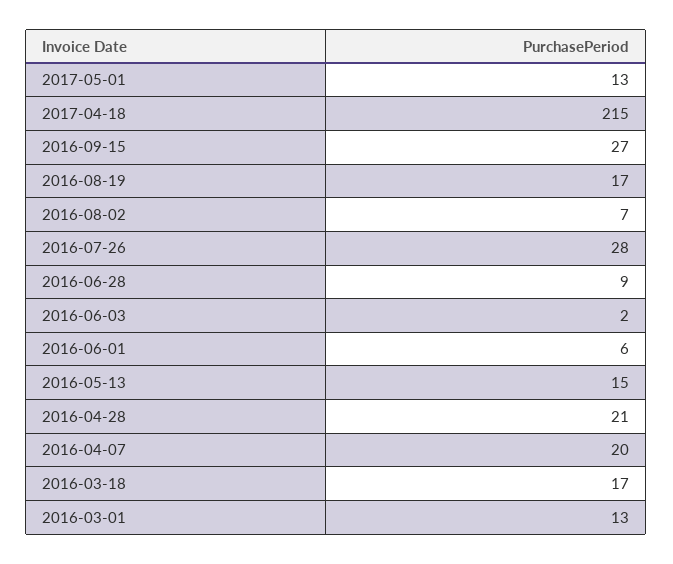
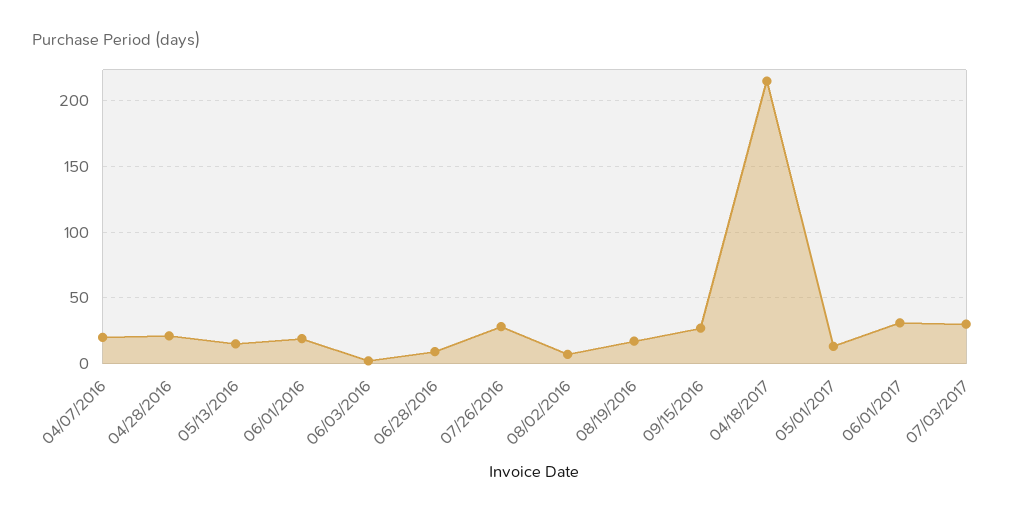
2016-06-01: 6 -> 20
2016-03-18: 17 -> none
2016-03-01: 13 -> none
06/01/2017: none -> 30
07/03/2017: none -> 30

